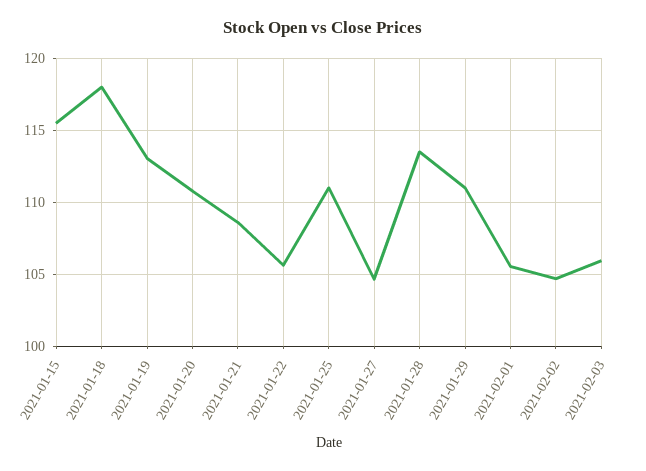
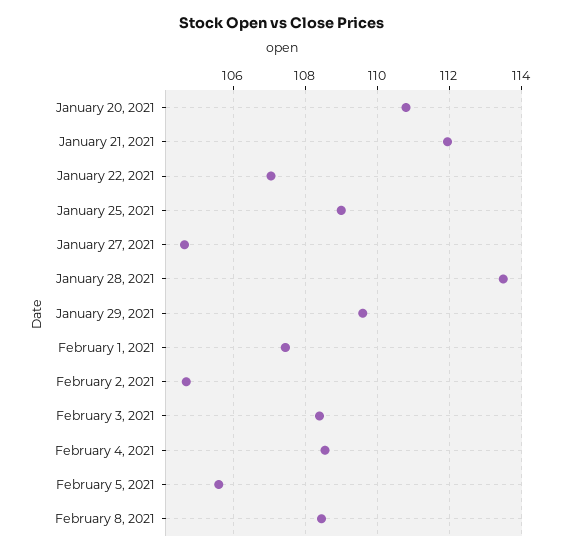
2021-01-15: 115.5 -> none
2021-01-18: 118 -> none
2021-01-19: 113 -> none
2021-01-21: 108.5 -> 112
2021-01-22: 105.5 -> 107
2021-01-25: 111 -> 109
2021-01-29: 111 -> 109.6
2021-02-01: 105.5 -> 107.4
2021-02-03: 106 -> 108.4
February 4, 2021: none -> 108.6
February 5, 2021: none -> 105.6
February 8, 2021: none -> 108.4

